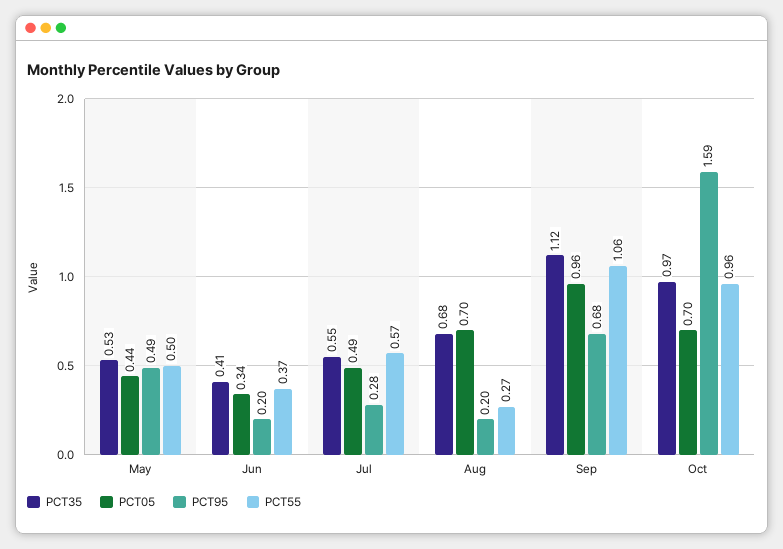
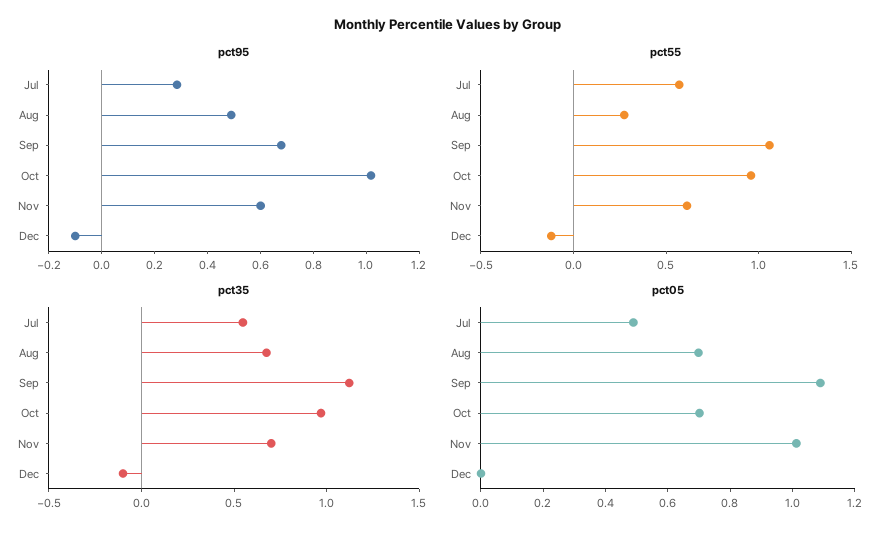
PCT35, May: 0.53 -> none
PCT05, May: 0.44 -> none
PCT95, May: 0.49 -> none
PCT55, May: 0.5 -> none
PCT35, Jun: 0.41 -> none
PCT05, Jun: 0.34 -> none
PCT95, Jun: 0.2 -> none
PCT55, Jun: 0.37 -> none
PCT95, Aug: 0.2 -> 0.5
PCT05, Sep: 0.96 -> 1.1
PCT95, Oct: 1.59 -> 1
PCT95, Nov: none -> 0.6
PCT95, Dec: none -> -0.1
PCT55, Nov: none -> 0.6
PCT55, Dec: none -> -0.1
PCT35, Nov: none -> 0.7
PCT35, Dec: none -> -0.1
PCT05, Nov: none -> 1
PCT05, Dec: none -> 0

